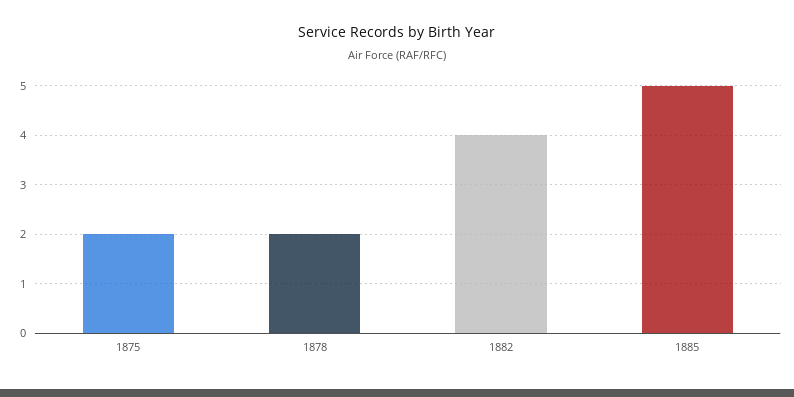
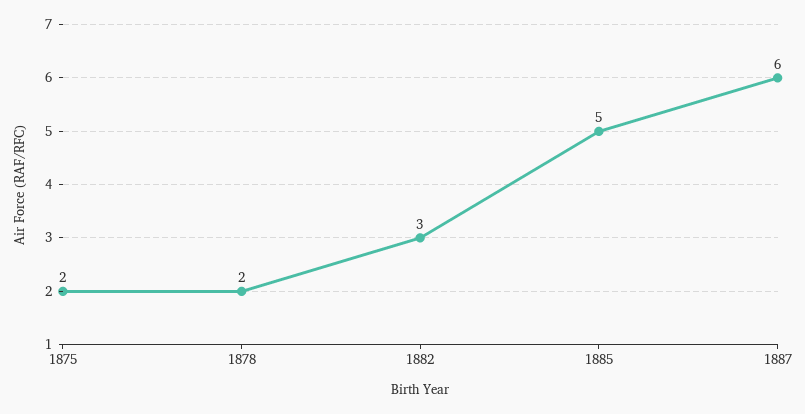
1882: 4 -> 3
1887: none -> 6

